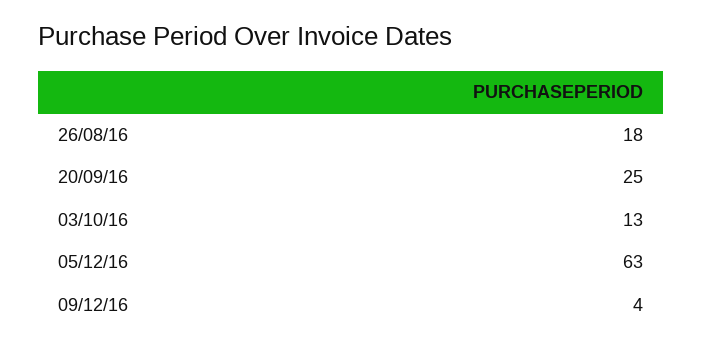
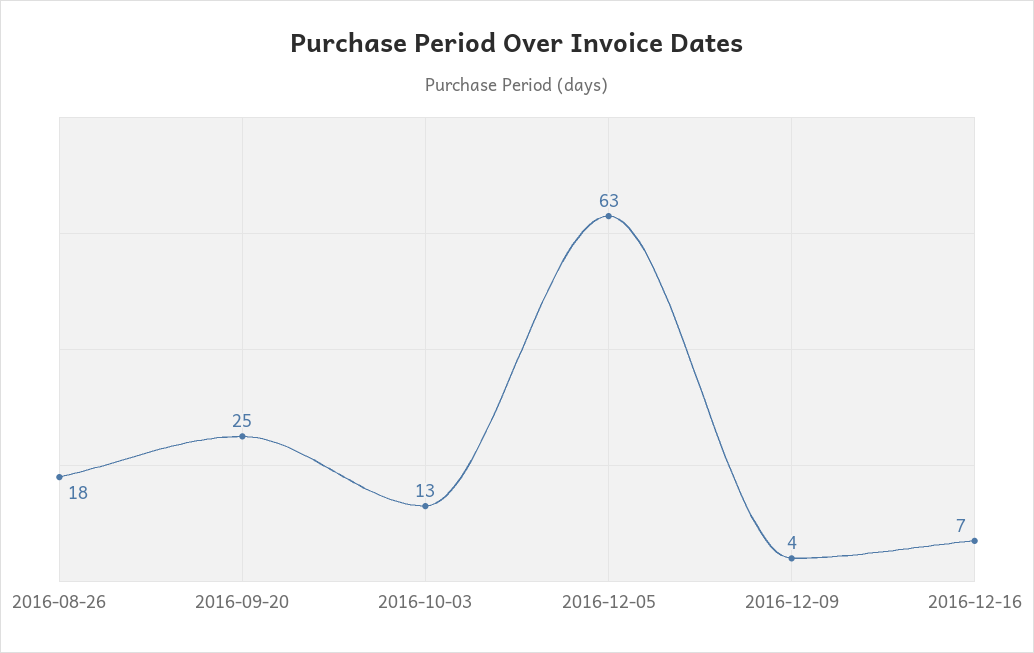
2016-12-16: none -> 7

